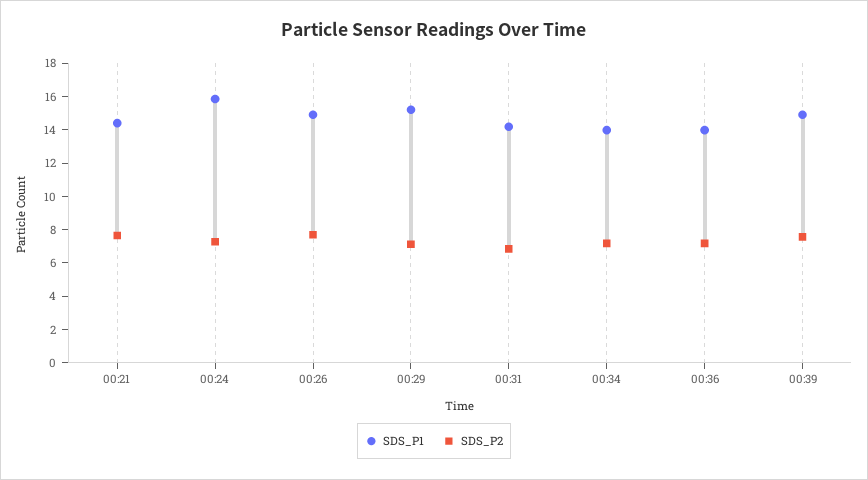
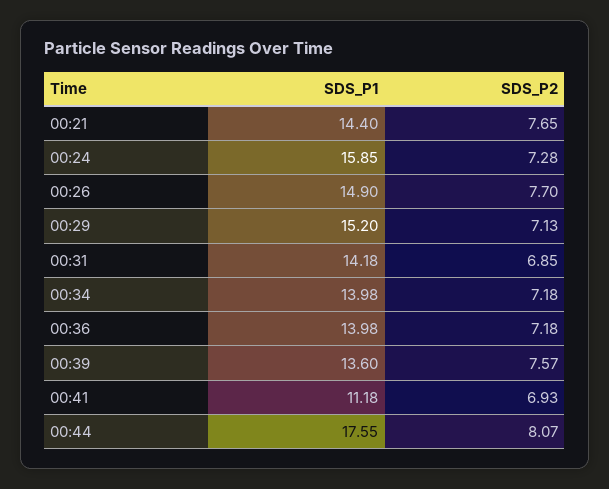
SDS_P1, 00:39: 15 -> 13.6
SDS_P1, 00:41: none -> 11.18
SDS_P2, 00:41: none -> 6.93
SDS_P1, 00:44: none -> 17.55
SDS_P2, 00:44: none -> 8.07

